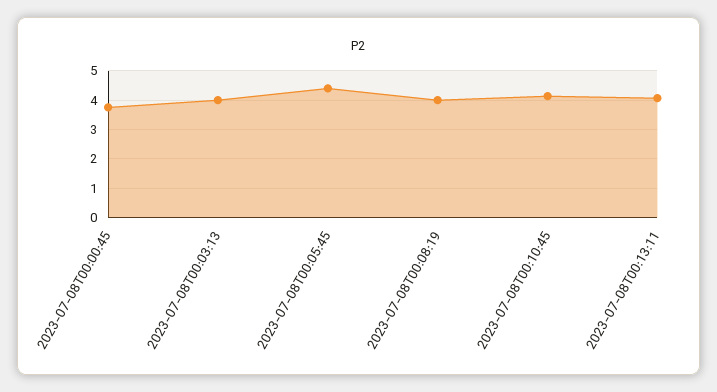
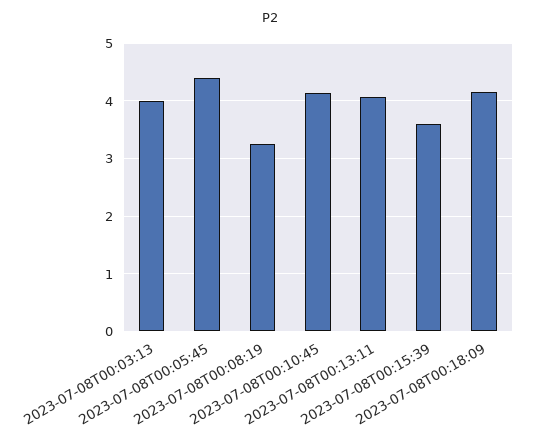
2023-07-08T00:00:45: 3.75 -> none
2023-07-08T00:08:19: 4 -> 3.2
2023-07-08T00:15:39: none -> 3.6
2023-07-08T00:18:09: none -> 4.2

